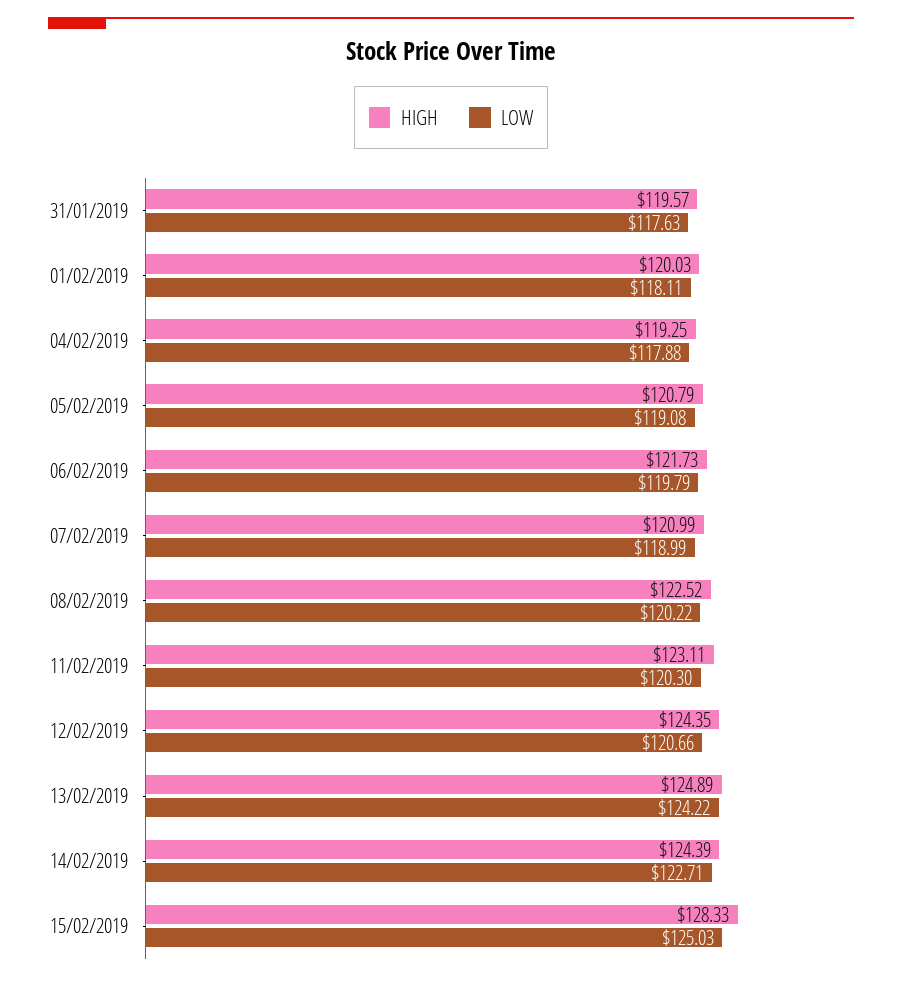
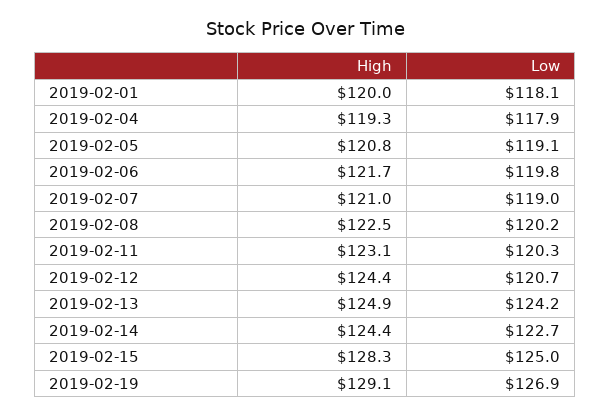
HIGH, 31/01/2019: 119.57 -> none
LOW, 31/01/2019: 117.63 -> none
HIGH, 2019-02-19: none -> 129.1
LOW, 2019-02-19: none -> 126.9

